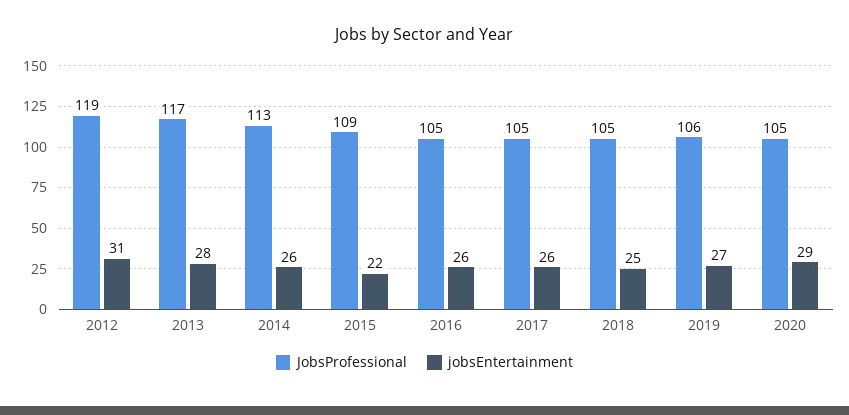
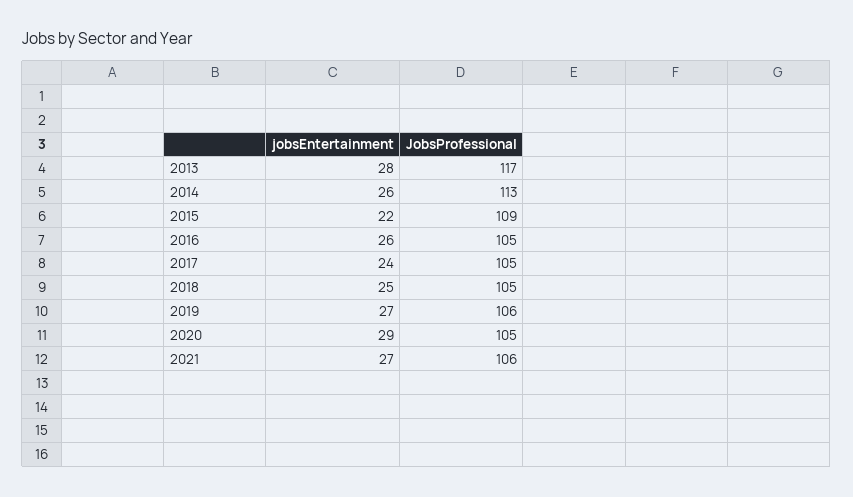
JobsProfessional, 2012: 119 -> none
jobsEntertainment, 2012: 31 -> none
jobsEntertainment, 2017: 26 -> 24
jobsEntertainment, 2021: none -> 27
JobsProfessional, 2021: none -> 106

